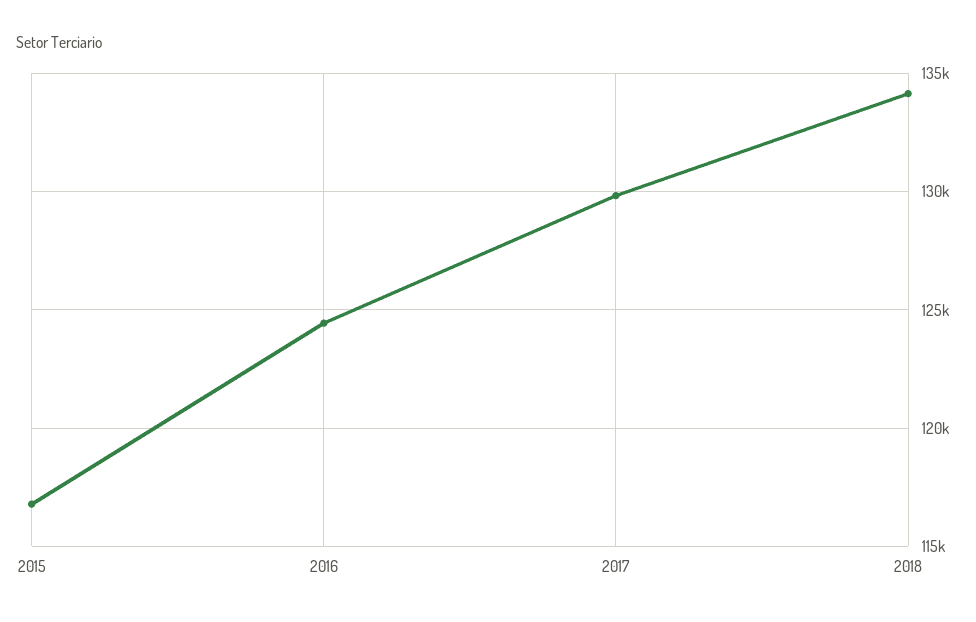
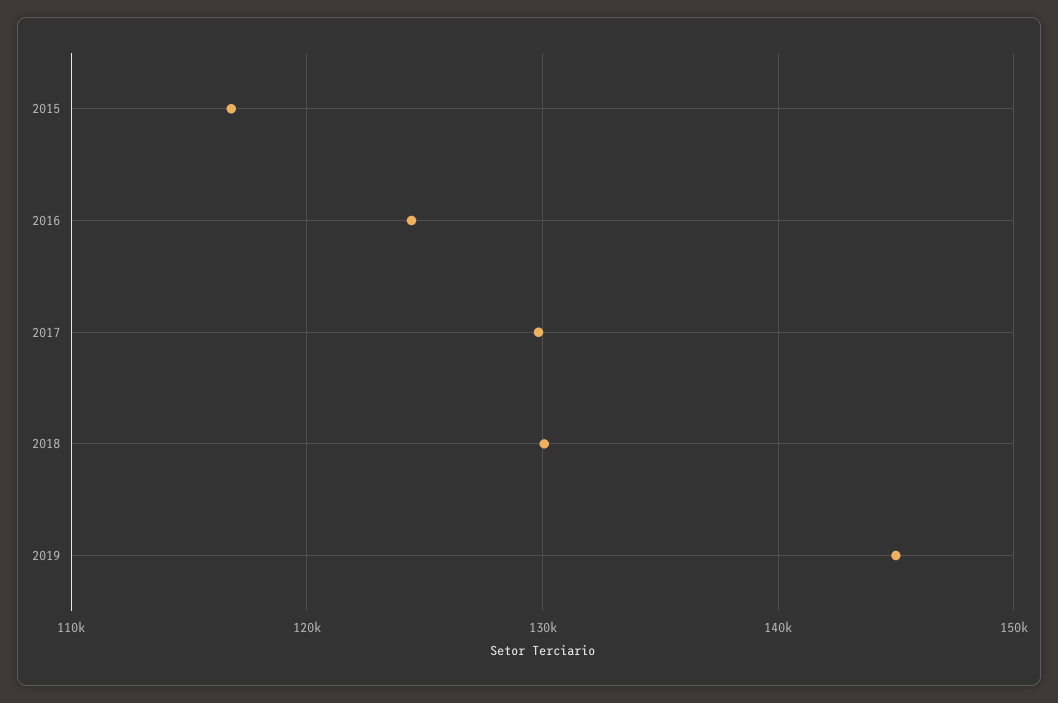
2018: 134000 -> 130000
2019: none -> 145000

